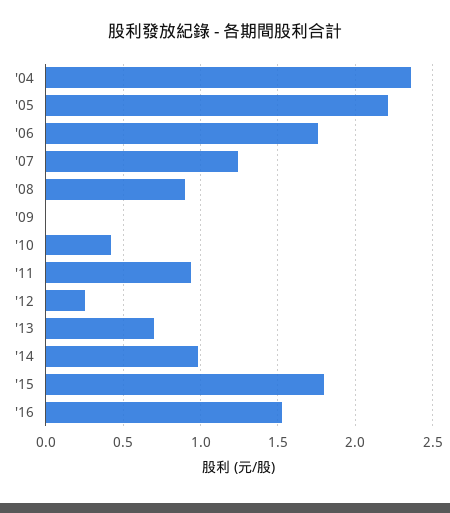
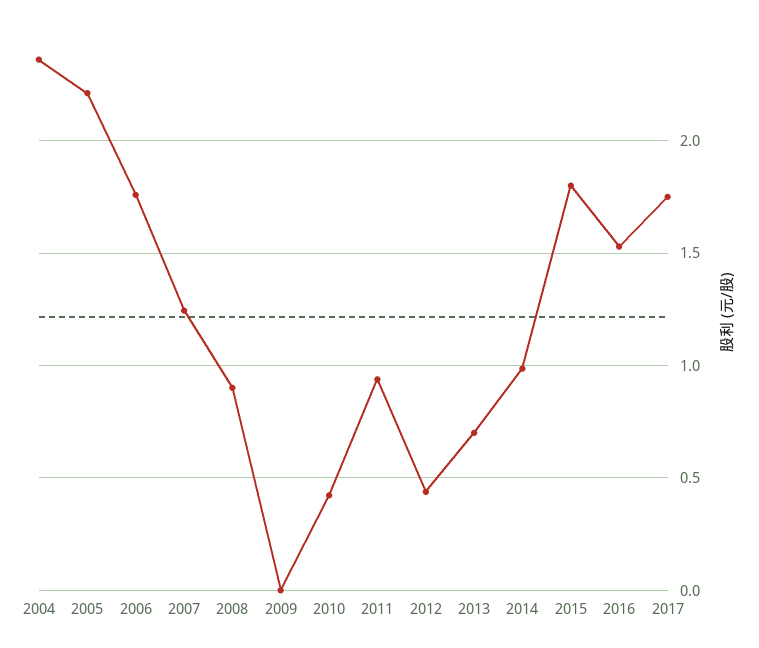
'12: 0.25 -> 0.45
2017: none -> 1.75

